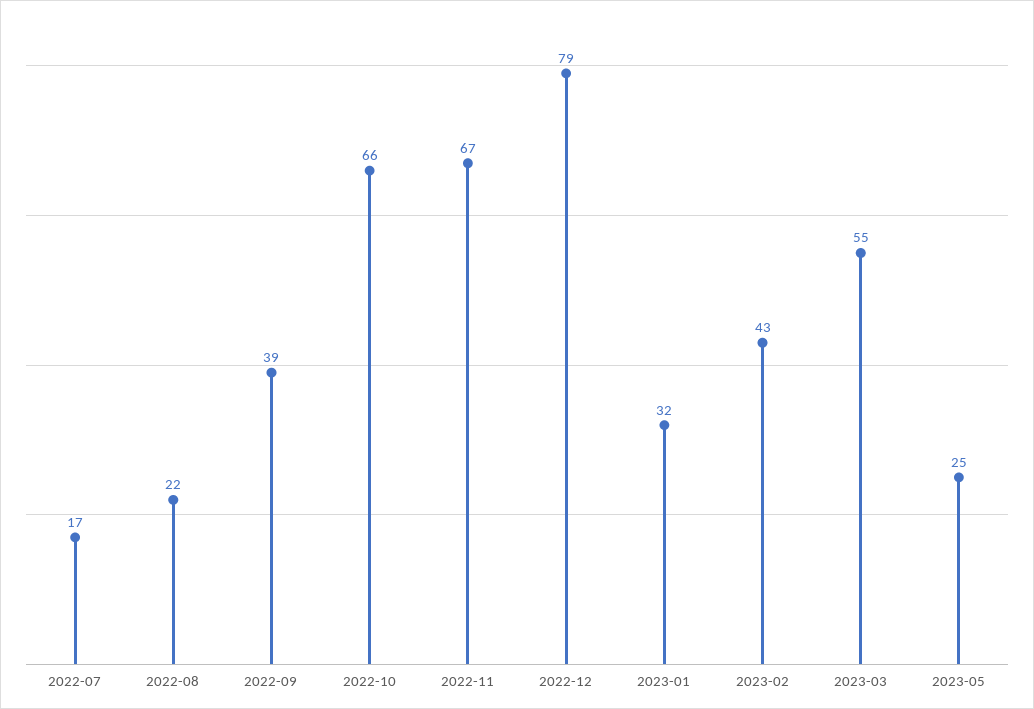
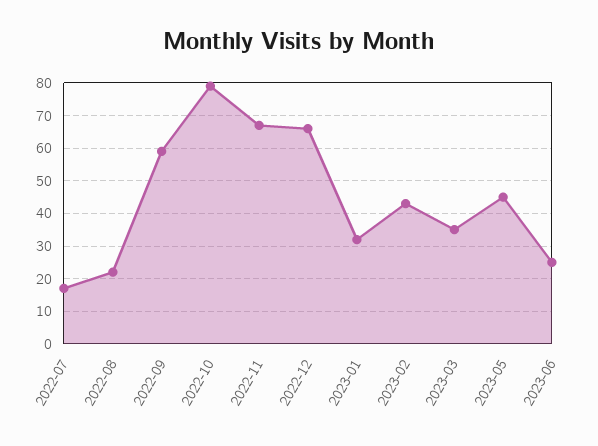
2022-09: 39 -> 60
2022-10: 66 -> 80
2022-12: 79 -> 65
2023-03: 55 -> 35
2023-05: 25 -> 45
2023-06: none -> 25

